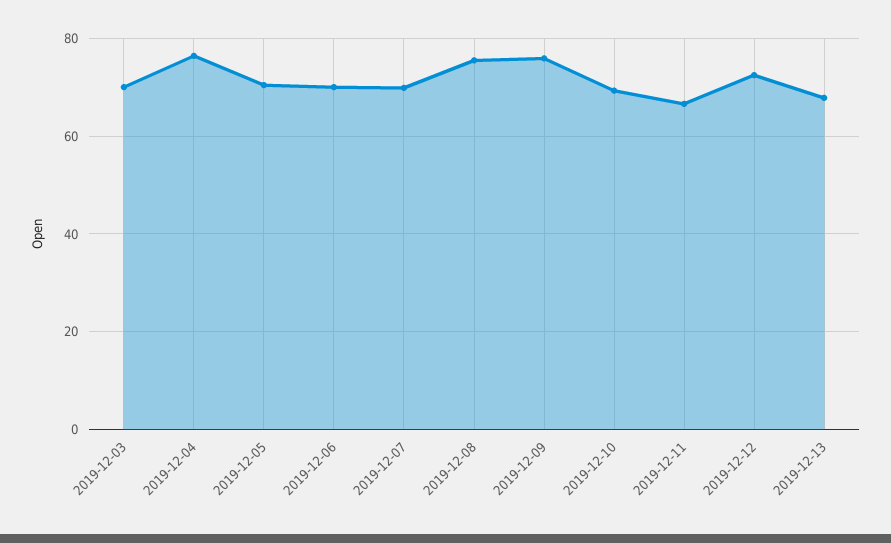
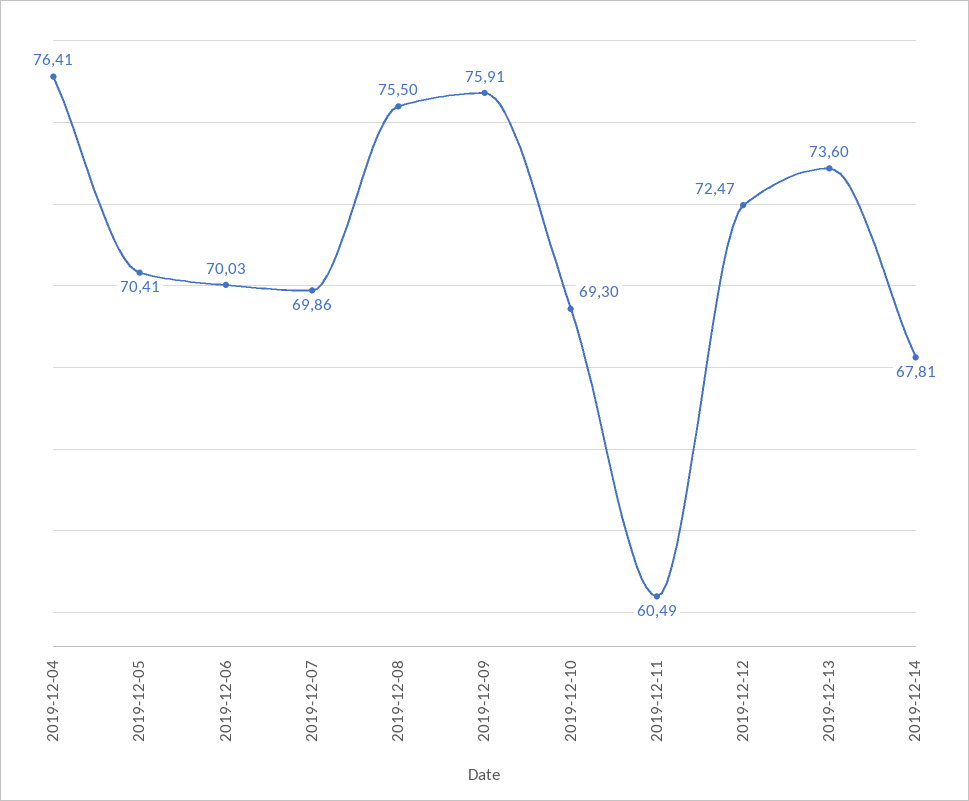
2019-12-03: 70 -> none
2019-12-11: 66 -> 60.49
2019-12-13: 68 -> 73.6
2019-12-14: none -> 67.81

